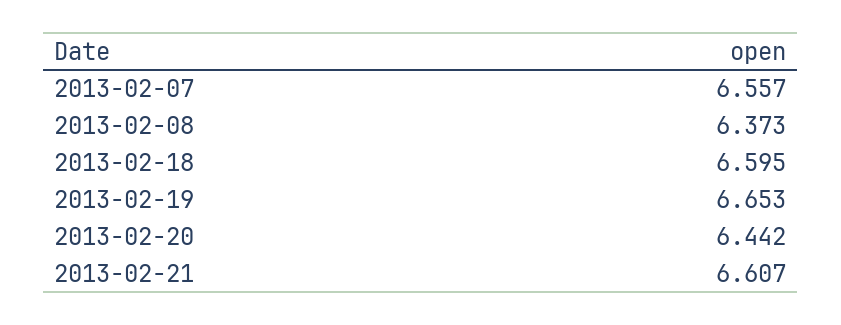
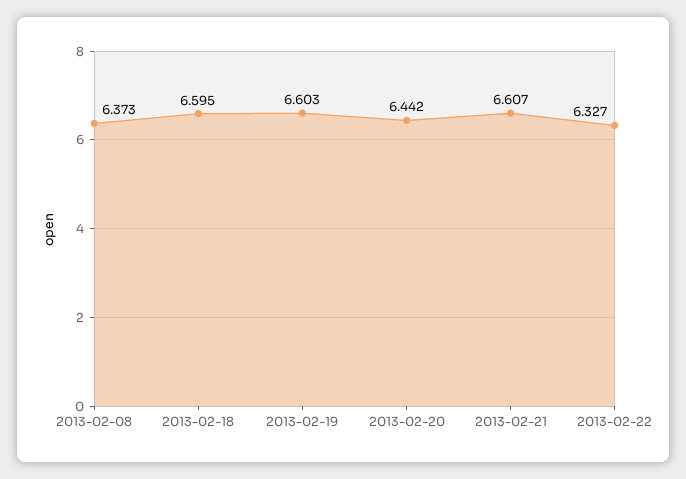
2013-02-07: 6.557 -> none
2013-02-19: 6.653 -> 6.603
2013-02-22: none -> 6.327

